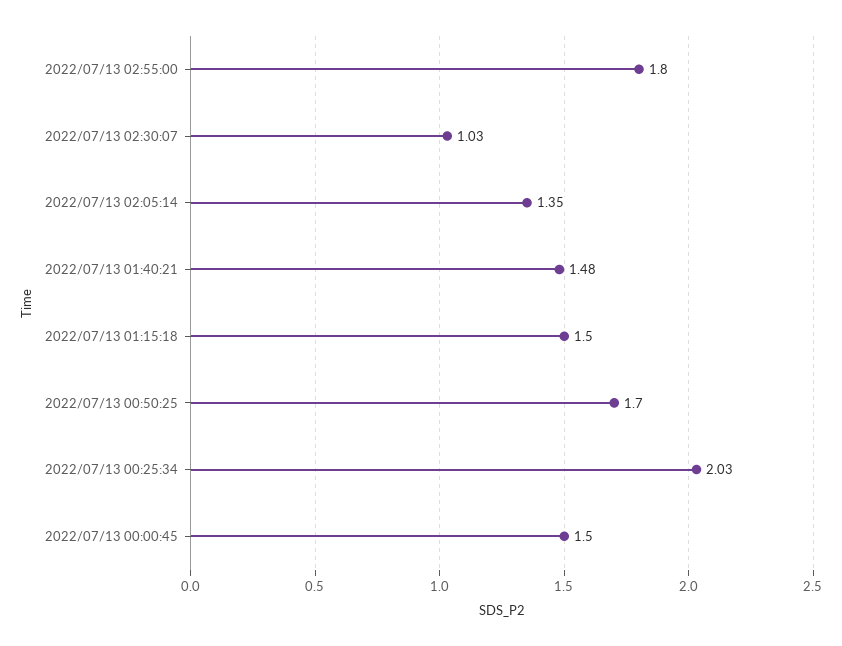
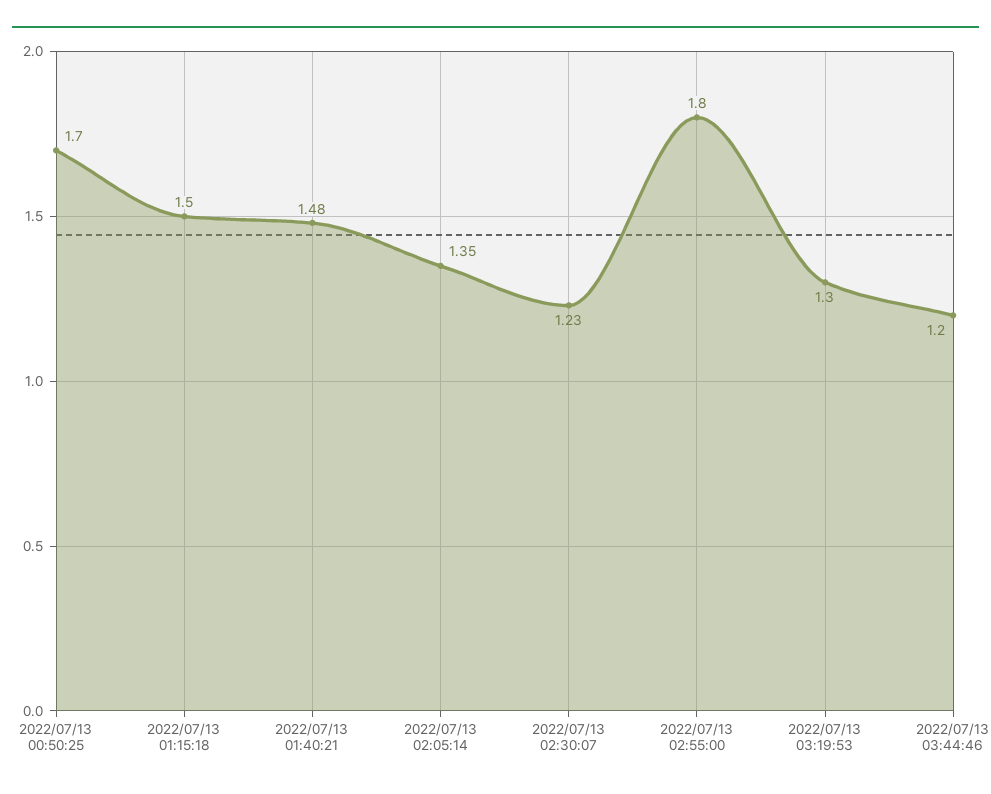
2022/07/13 02:30:07: 1.03 -> 1.23
2022/07/13 00:25:34: 2.03 -> none
2022/07/13 00:00:45: 1.5 -> none
2022/07/13 03:19:53: none -> 1.3
2022/07/13 03:44:46: none -> 1.2

